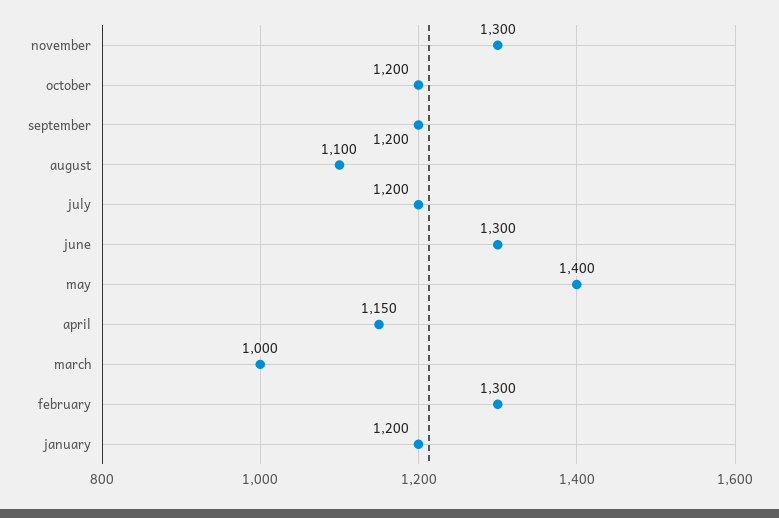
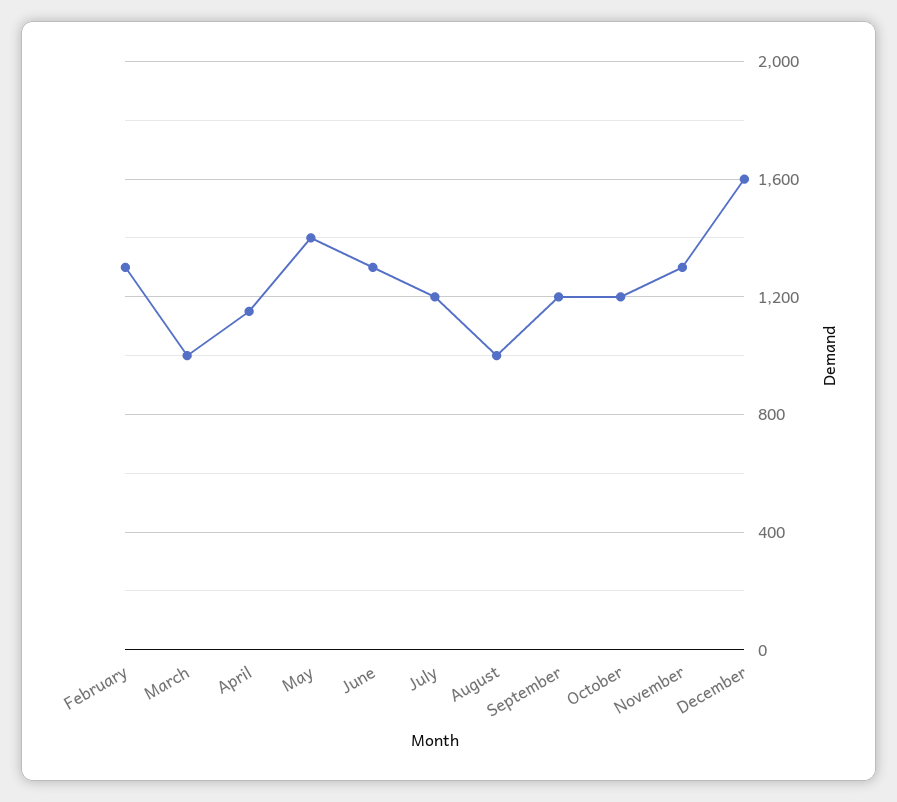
august: 1100 -> 1000
january: 1200 -> none
December: none -> 1600

